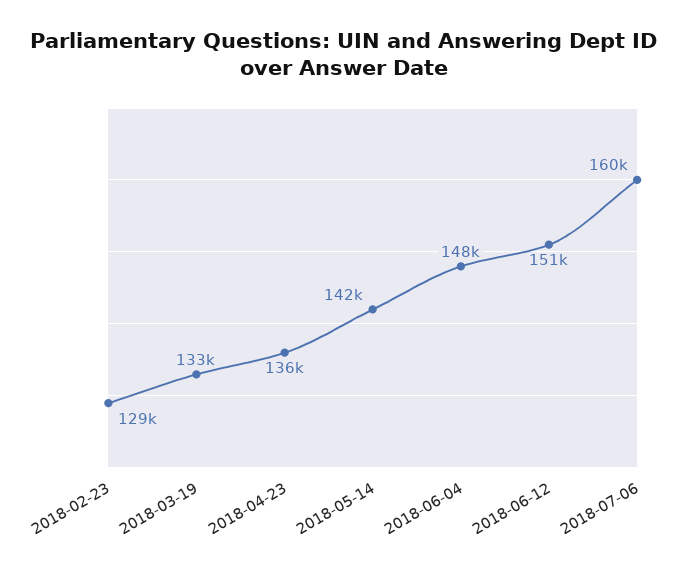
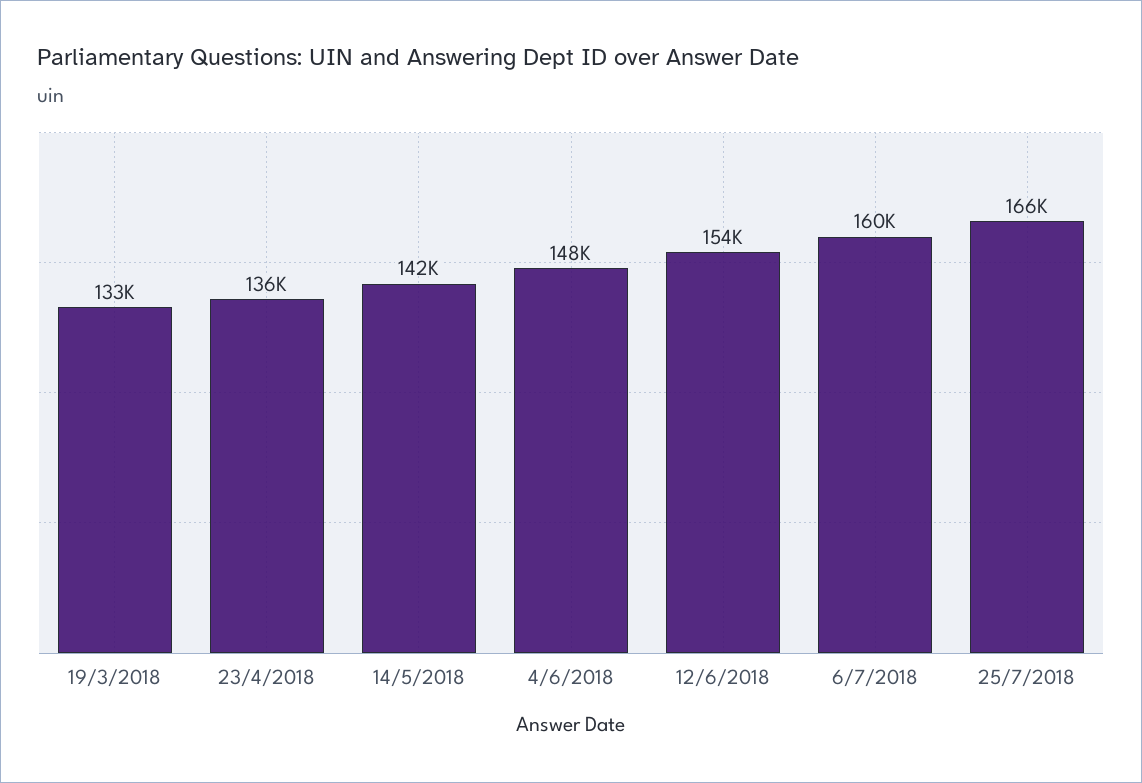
2018-02-23: 129000 -> none
2018-06-12: 151000 -> 154000
25/7/2018: none -> 166000

